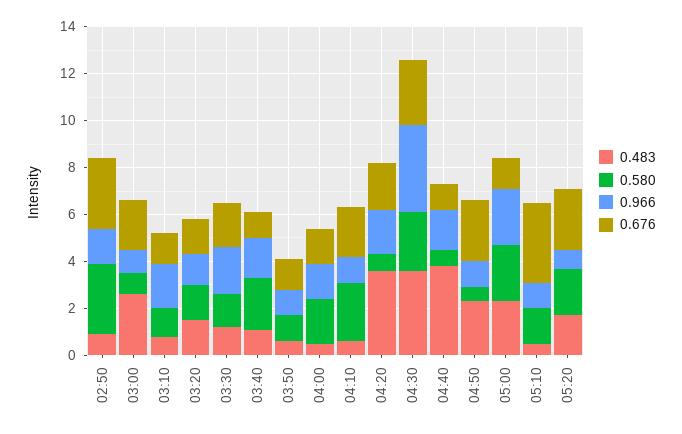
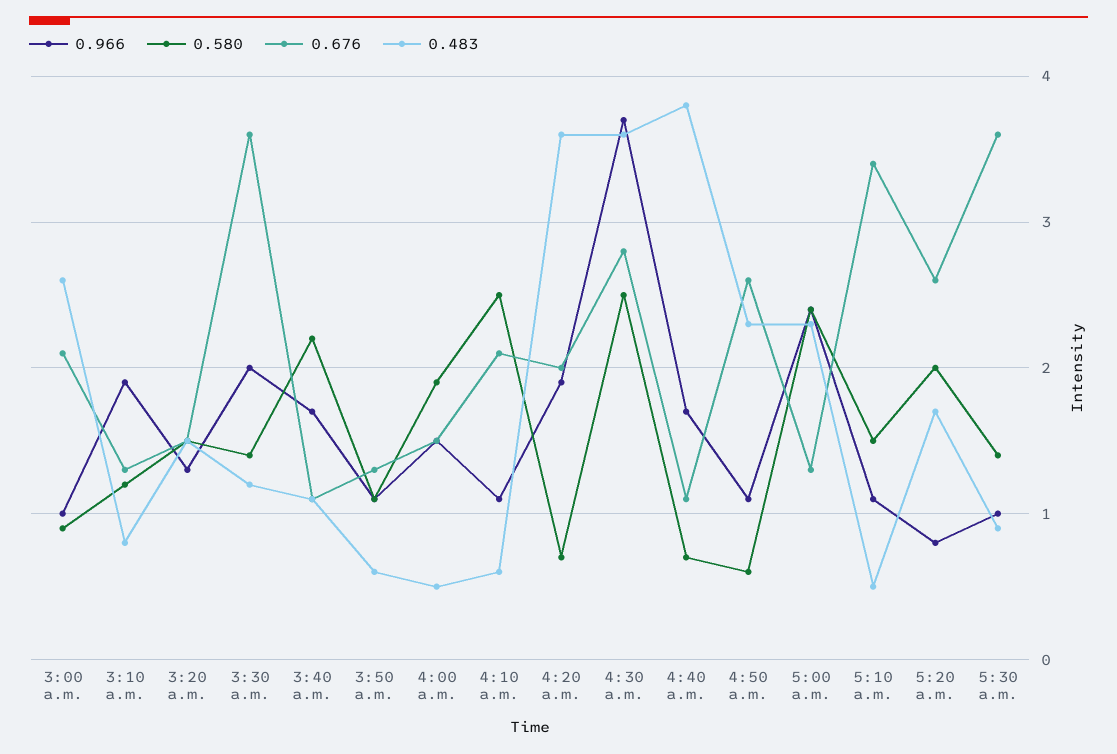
0.483, 02:50: 1 -> none
0.580, 02:50: 3 -> none
0.966, 02:50: 1.5 -> none
0.676, 02:50: 3 -> none
0.676, 03:30: 2 -> 3.6
0.966, 5:30 a.m.: none -> 1
0.580, 5:30 a.m.: none -> 1.4
0.676, 5:30 a.m.: none -> 3.6
0.483, 5:30 a.m.: none -> 0.9

